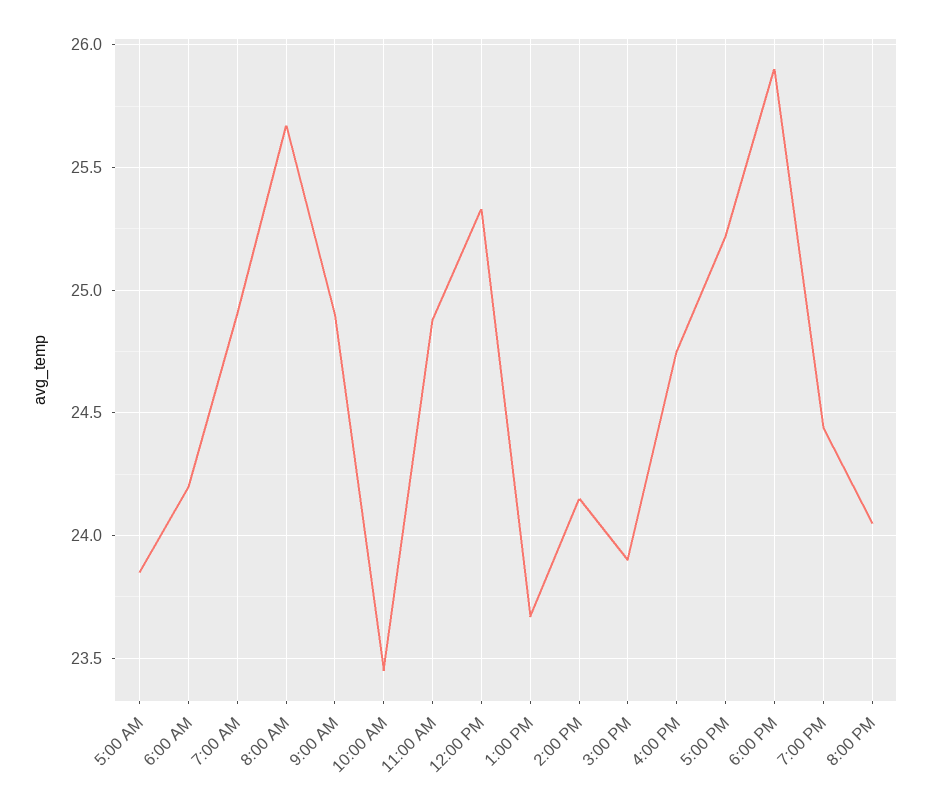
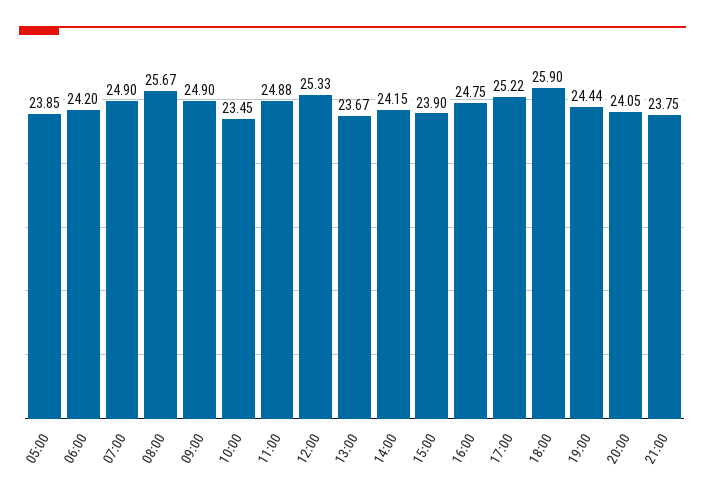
21:00: none -> 23.75

